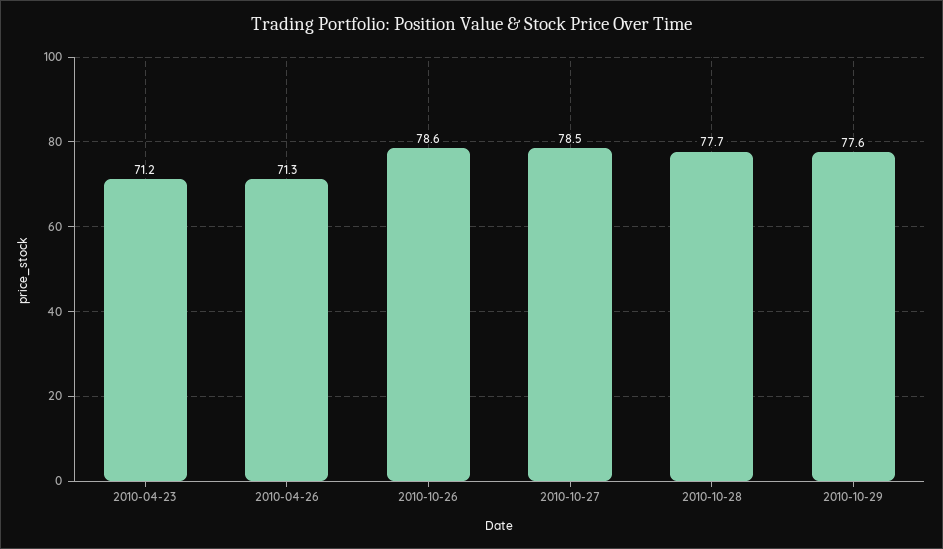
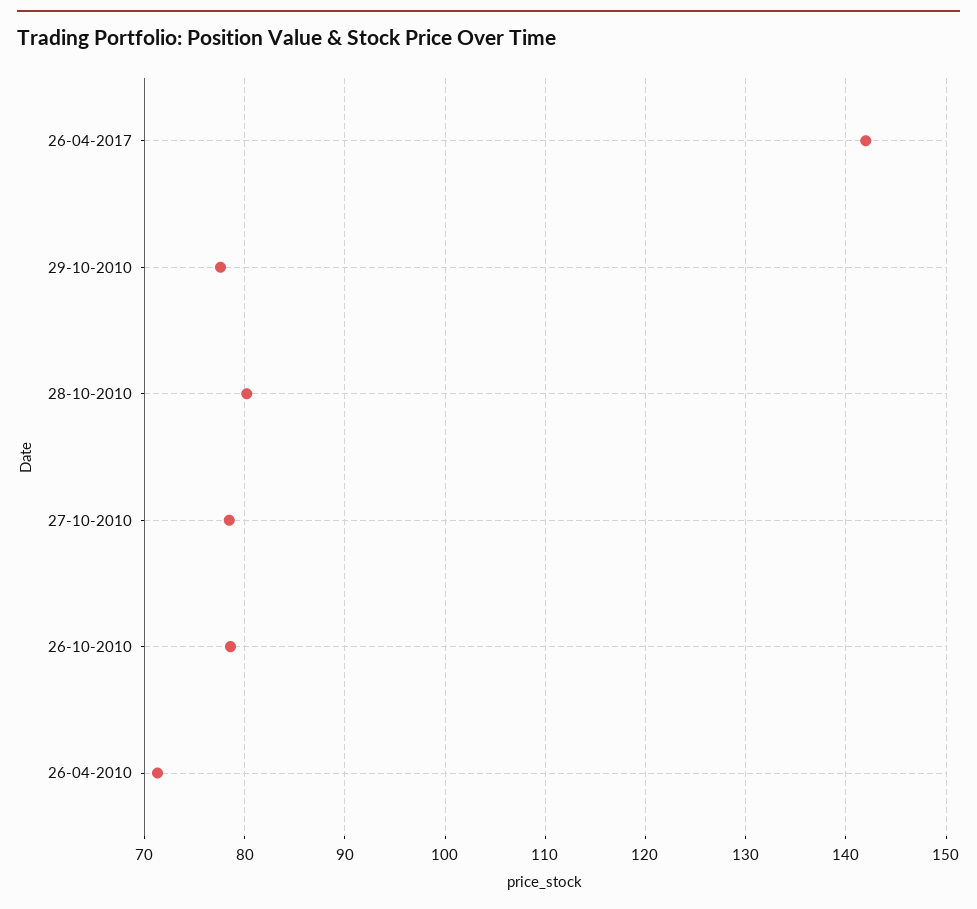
2010-04-23: 71.2 -> none
2010-10-28: 77.7 -> 80
26-04-2017: none -> 142

